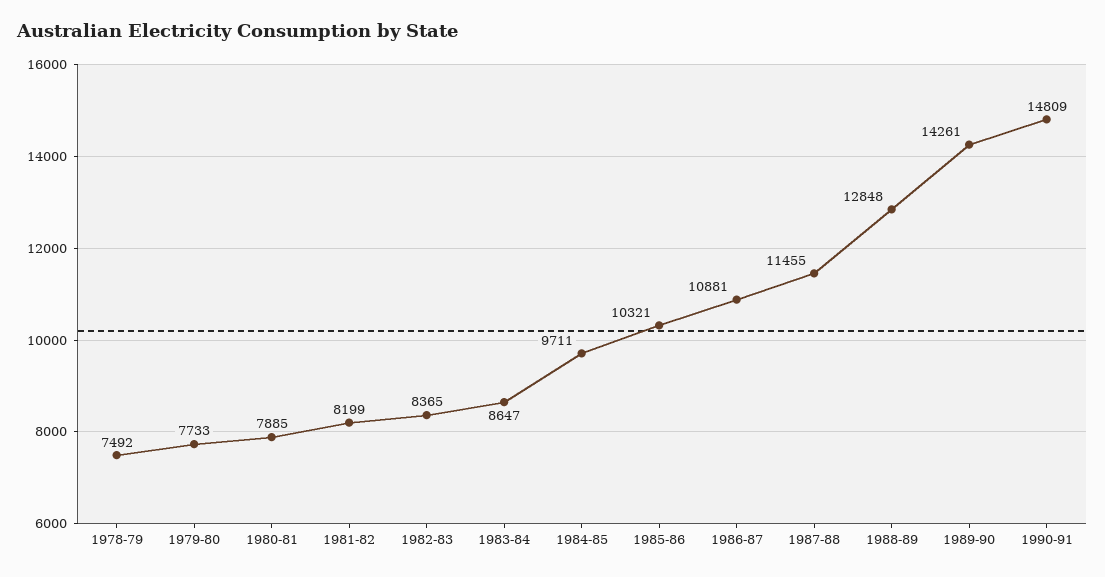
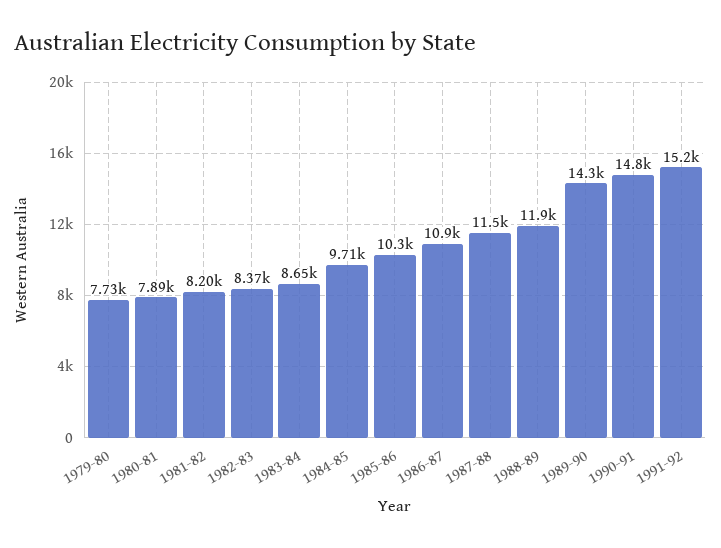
1978-79: 7492 -> none
1988-89: 12848 -> 11900
1991-92: none -> 15200

